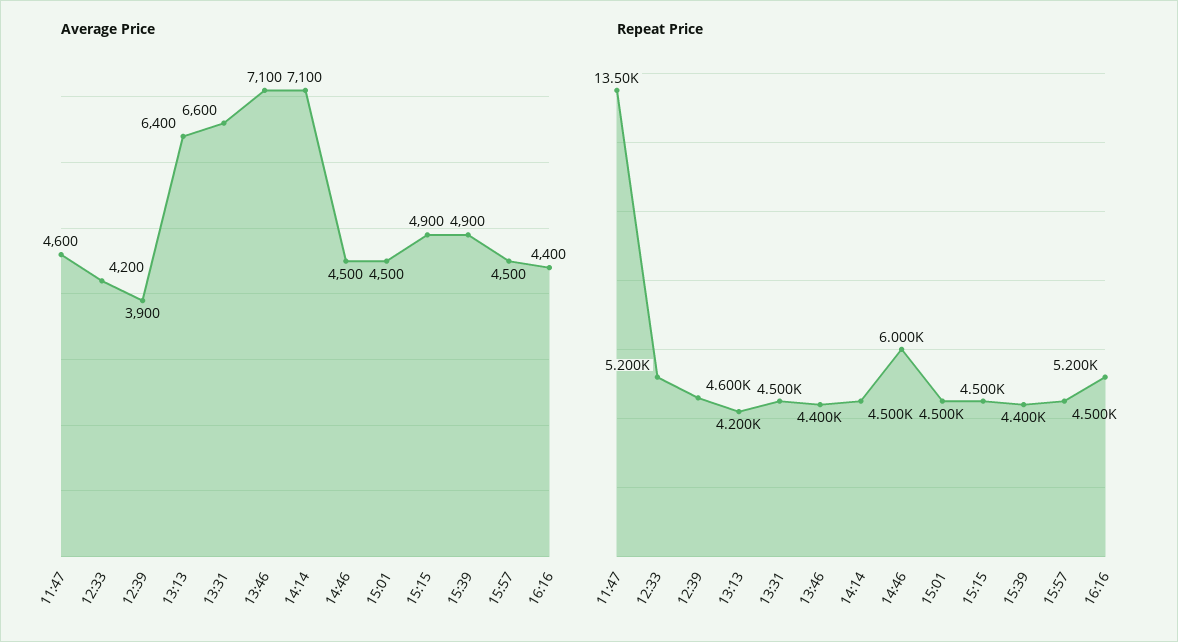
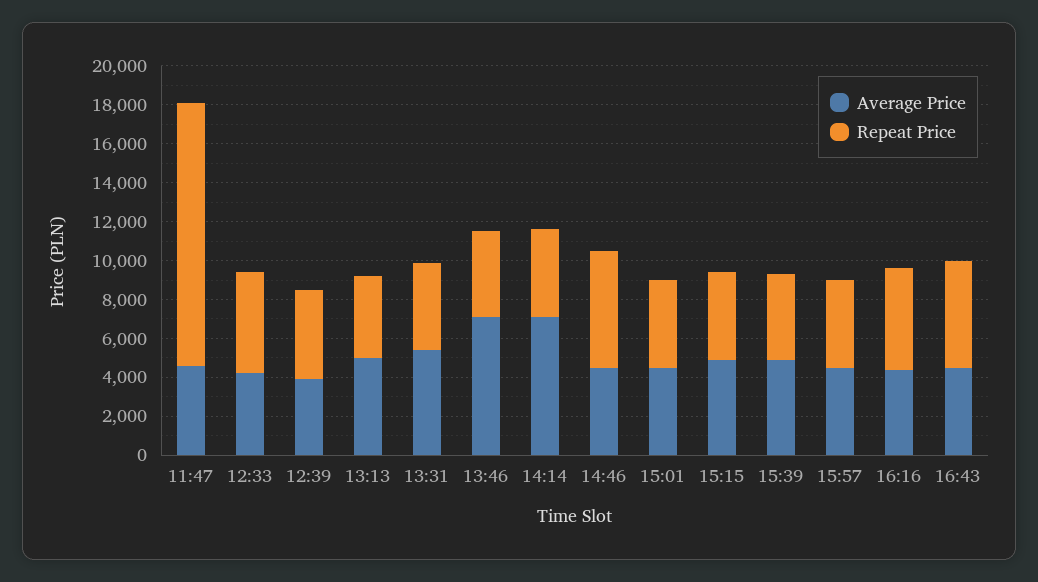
Average Price, 13:13: 6400 -> 5000
Average Price, 13:31: 6600 -> 5500
Average Price, 16:43: none -> 4500
Repeat Price, 16:43: none -> 5500

